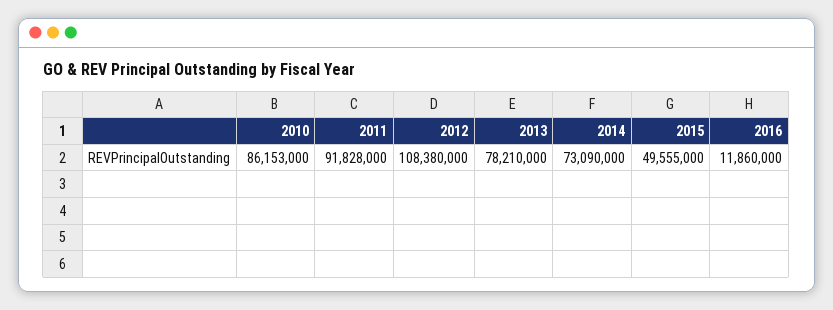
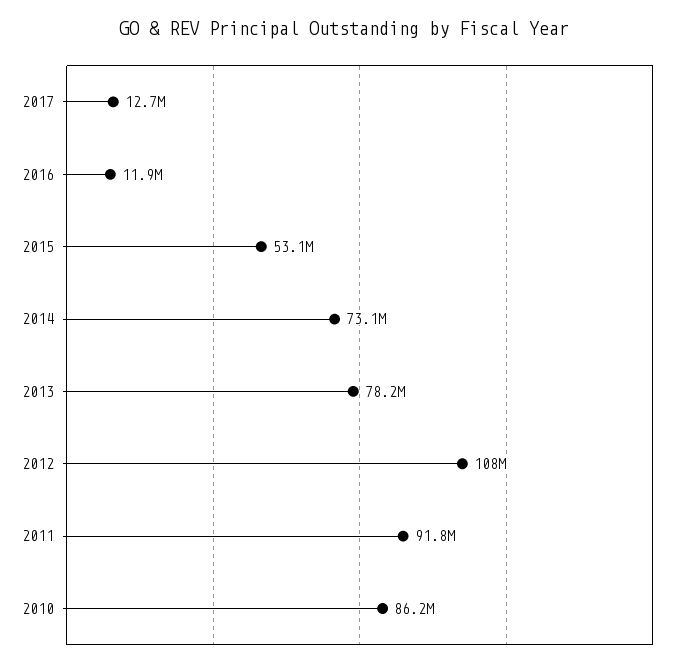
2015: 49555000 -> 53100000
2017: none -> 12700000

